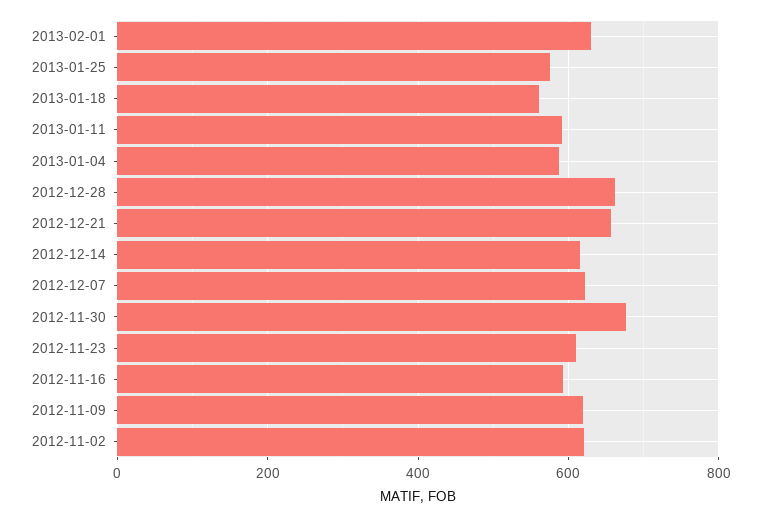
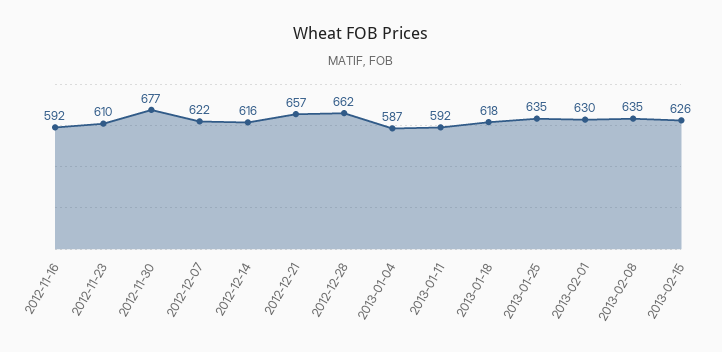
2013-01-25: 580 -> 635
2013-01-18: 560 -> 618
2012-11-09: 620 -> none
2012-11-02: 620 -> none
2013-02-08: none -> 635
2013-02-15: none -> 626

